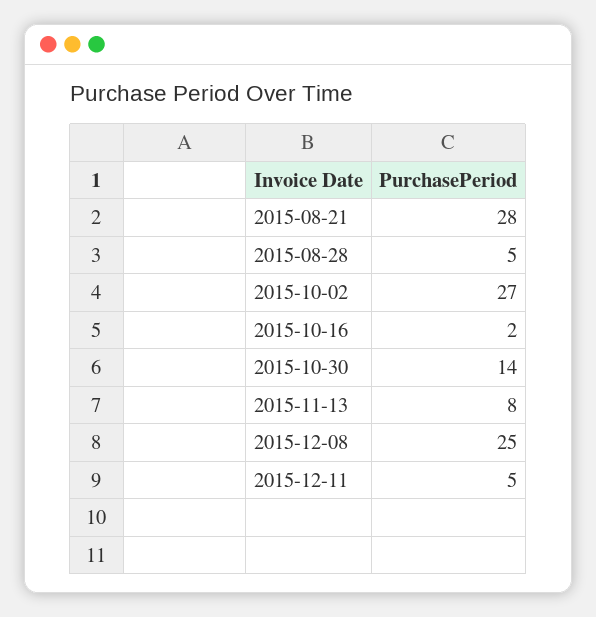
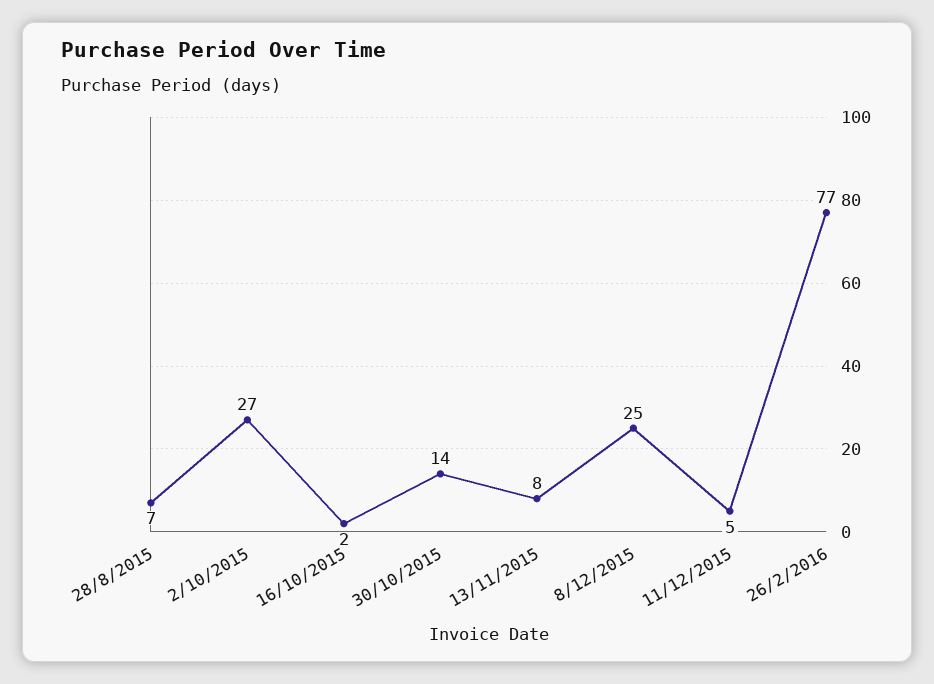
2015-08-21: 28 -> none
2015-08-28: 5 -> 7
26/2/2016: none -> 77

